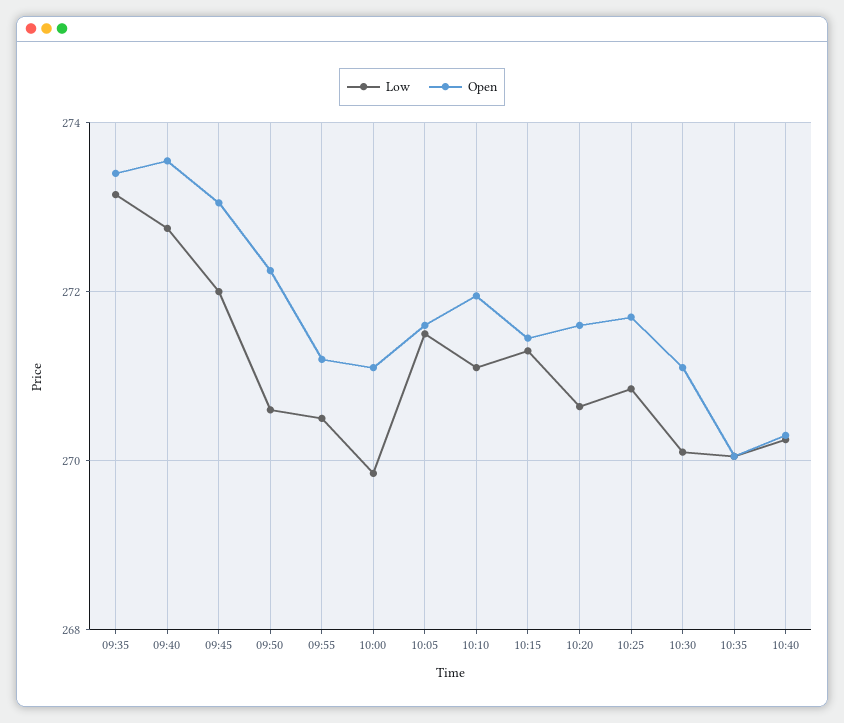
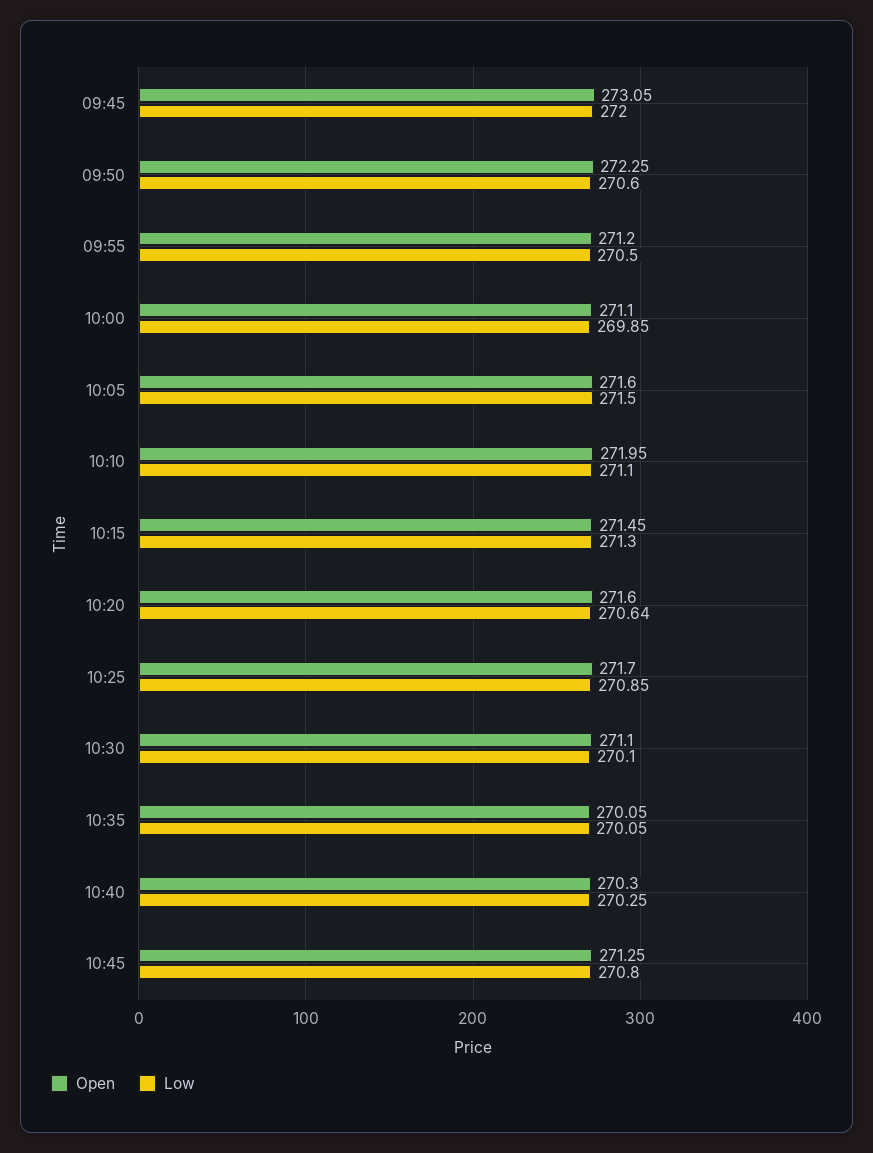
Low, 09:35: 273.2 -> none
Open, 09:35: 273.4 -> none
Low, 09:40: 272.8 -> none
Open, 09:40: 273.6 -> none
Open, 10:45: none -> 271.25
Low, 10:45: none -> 270.8

